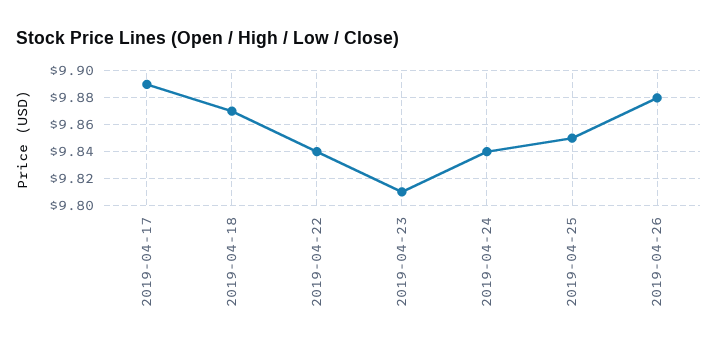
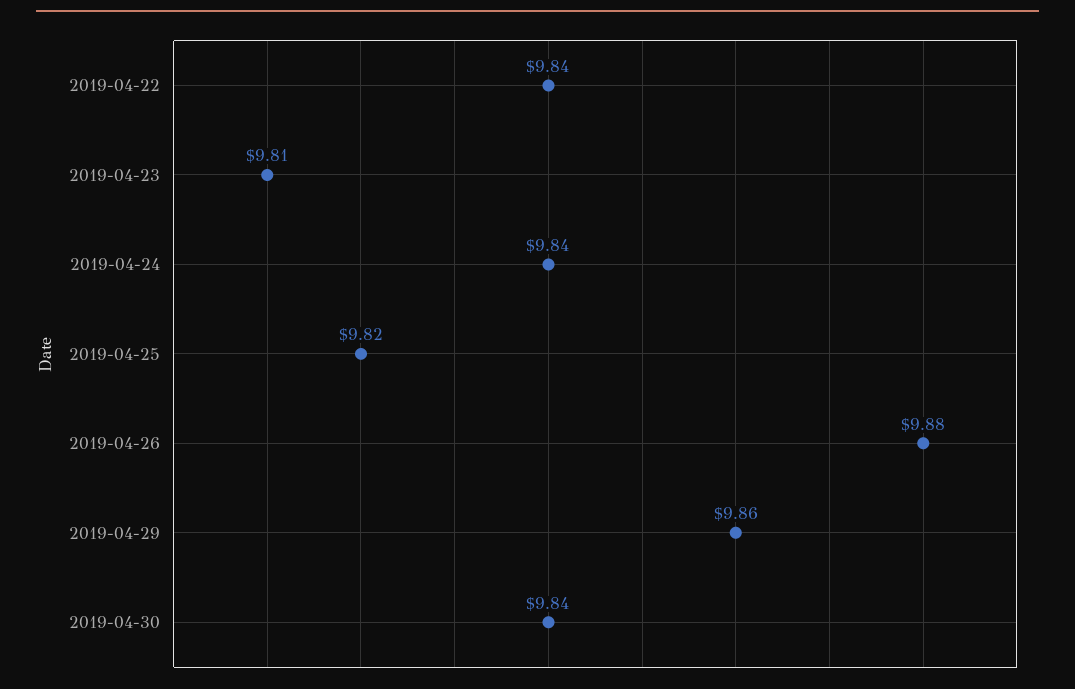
2019-04-17: 9.89 -> none
2019-04-18: 9.87 -> none
2019-04-25: 9.85 -> 9.82
2019-04-29: none -> 9.86
2019-04-30: none -> 9.84

